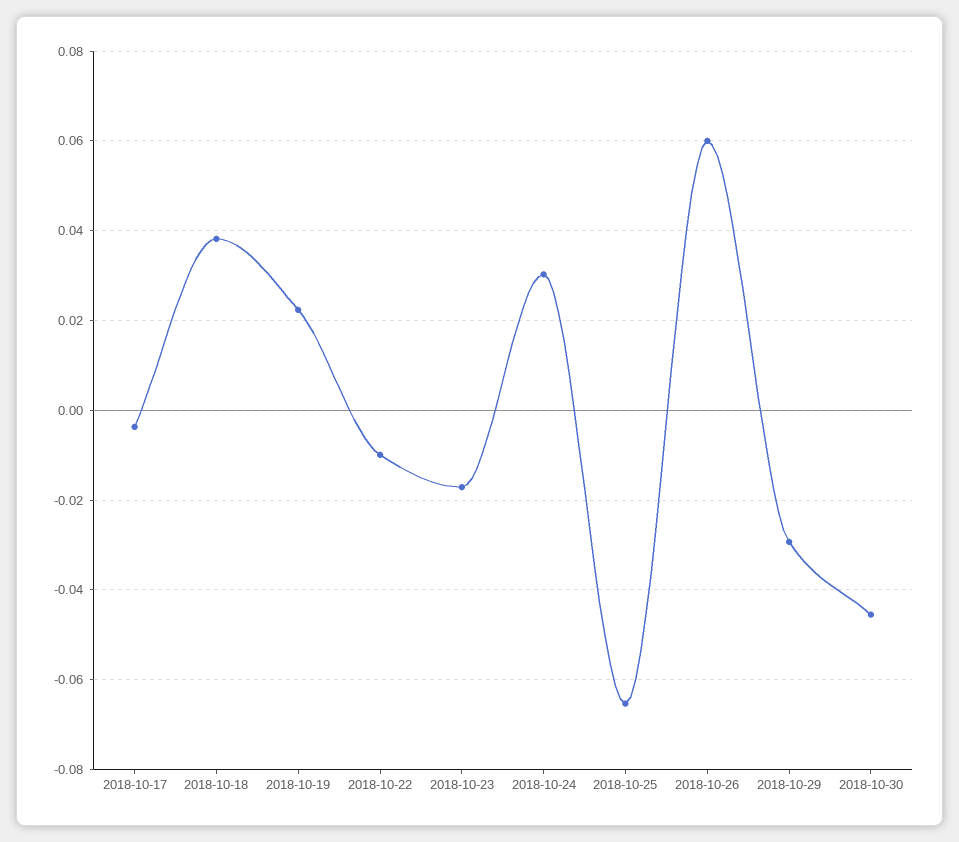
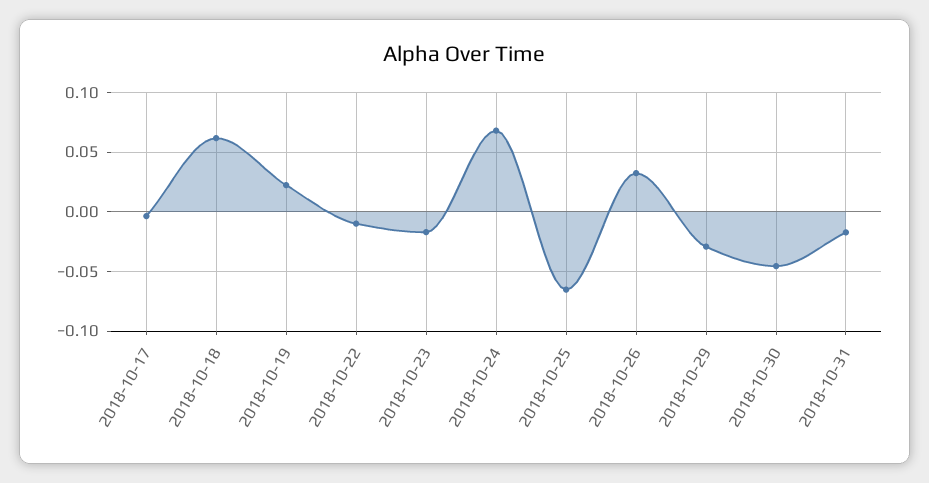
2018-10-18: 0.038 -> 0.06
2018-10-24: 0.03 -> 0.07
2018-10-26: 0.06 -> 0.03
2018-10-31: none -> -0.02

